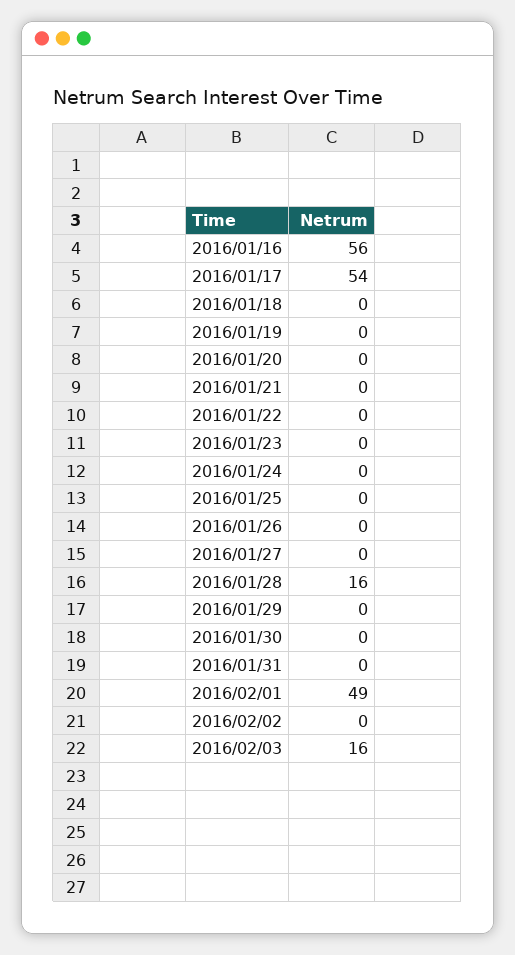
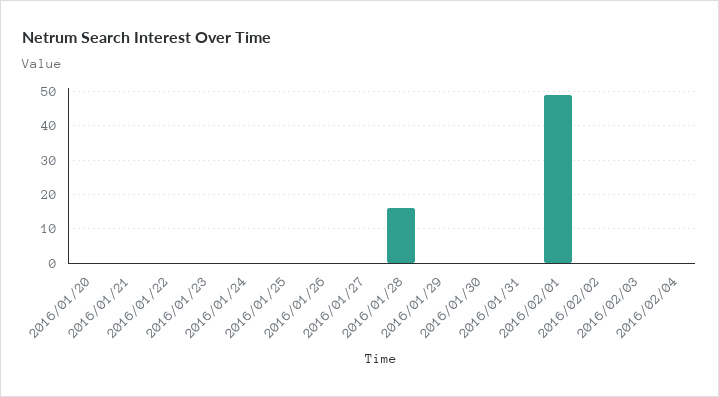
2016/01/16: 56 -> none
2016/01/17: 54 -> none
2016/01/18: 0 -> none
2016/01/19: 0 -> none
2016/02/03: 16 -> 0
2016/02/04: none -> 0

